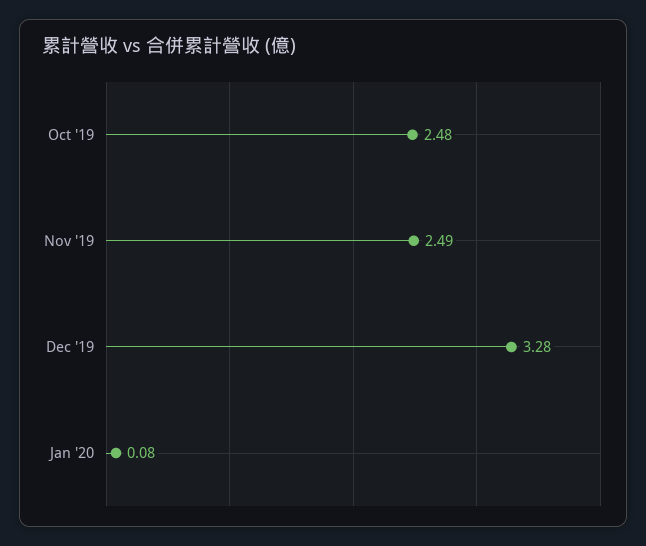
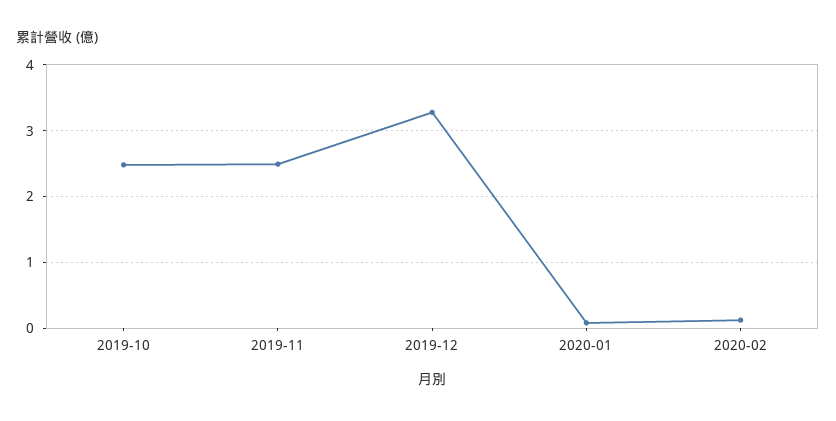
2020-02: none -> 0.1

